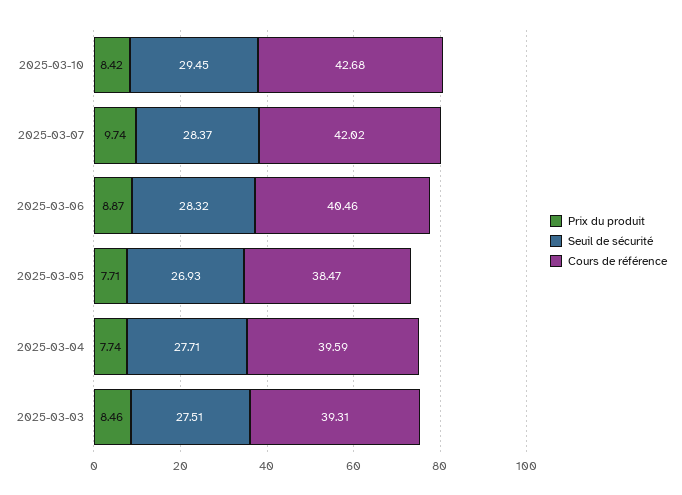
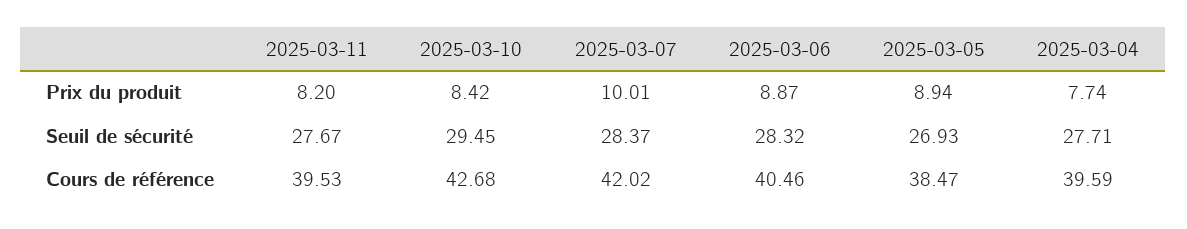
Prix du produit, 2025-03-07: 9.74 -> 10.01
Prix du produit, 2025-03-05: 7.71 -> 8.94
Prix du produit, 2025-03-03: 8.46 -> none
Seuil de sécurité, 2025-03-03: 27.51 -> none
Cours de référence, 2025-03-03: 39.31 -> none
Prix du produit, 2025-03-11: none -> 8.2
Seuil de sécurité, 2025-03-11: none -> 27.67
Cours de référence, 2025-03-11: none -> 39.53

